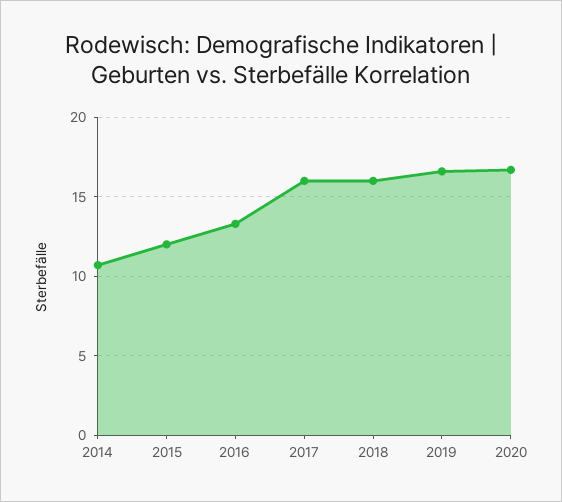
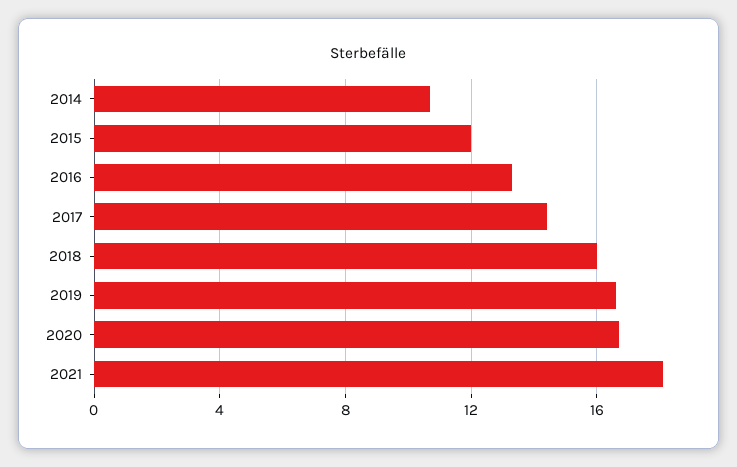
2017: 16 -> 14.5
2021: none -> 18

